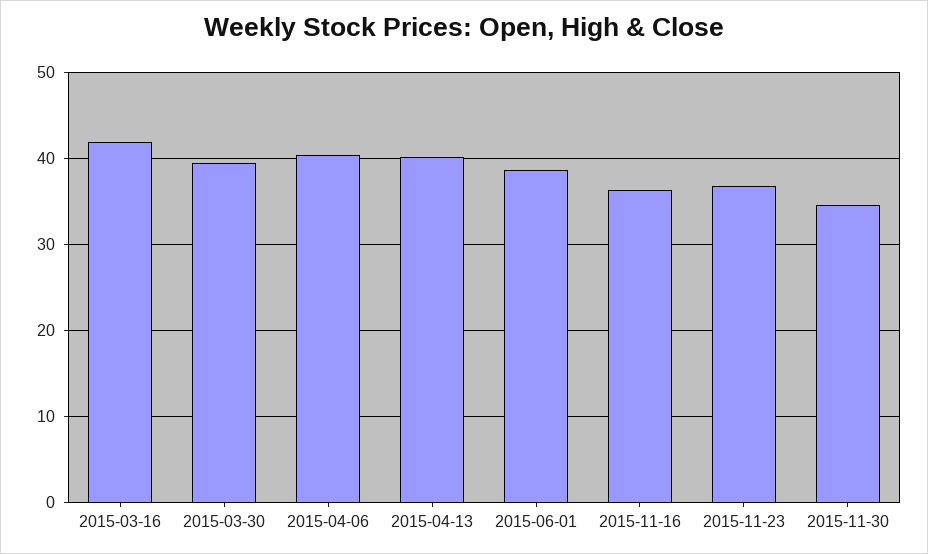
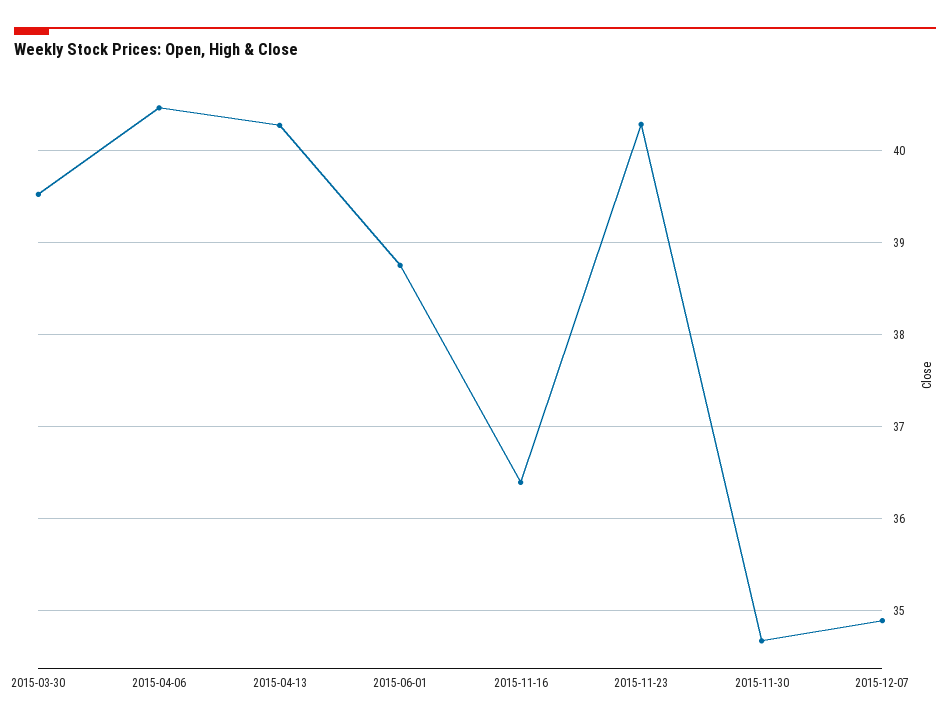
2015-03-16: 42 -> none
2015-11-23: 37 -> 40.3
2015-12-07: none -> 34.9

